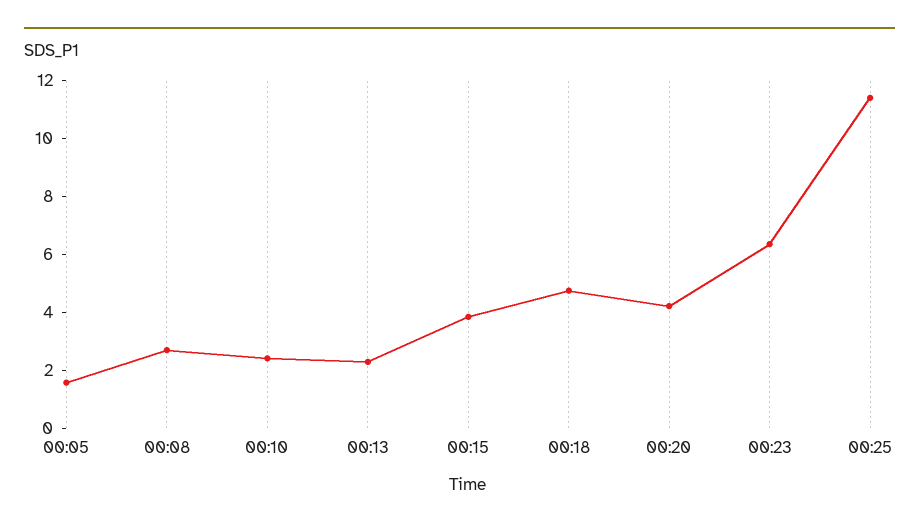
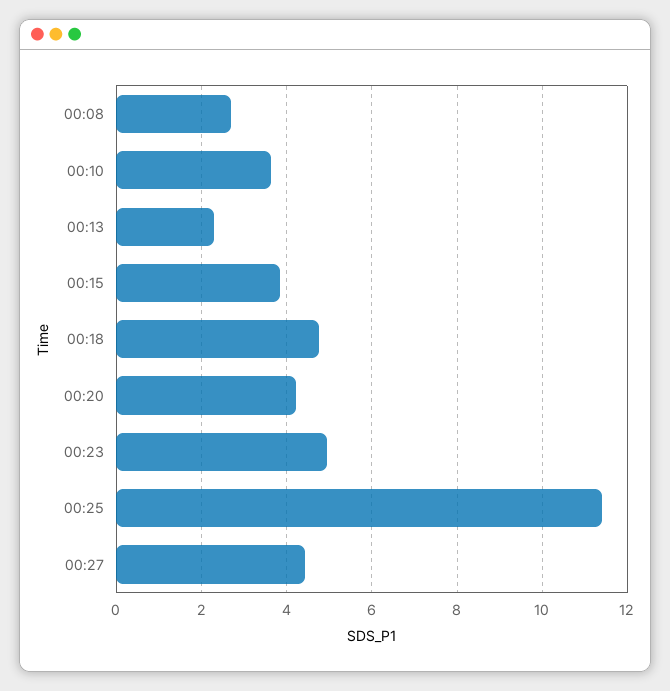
00:05: 1.5 -> none
00:10: 2.5 -> 3.6
00:23: 6.5 -> 5
00:27: none -> 4.4

